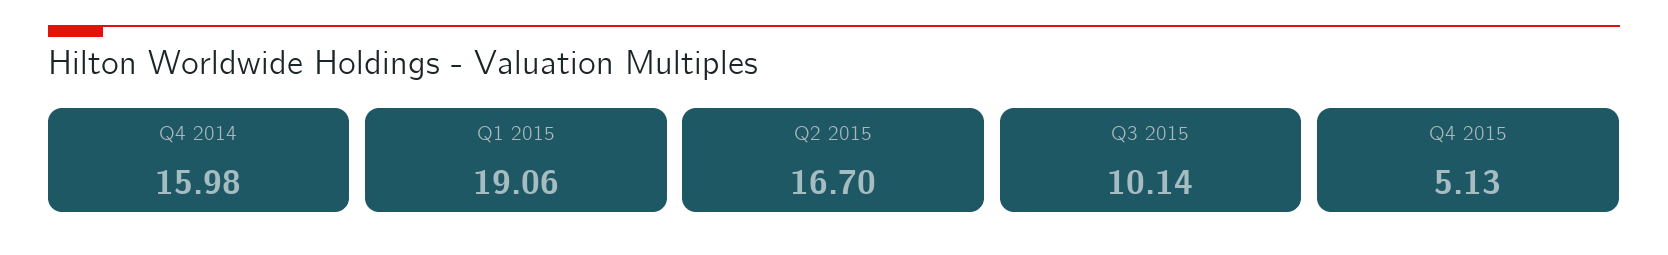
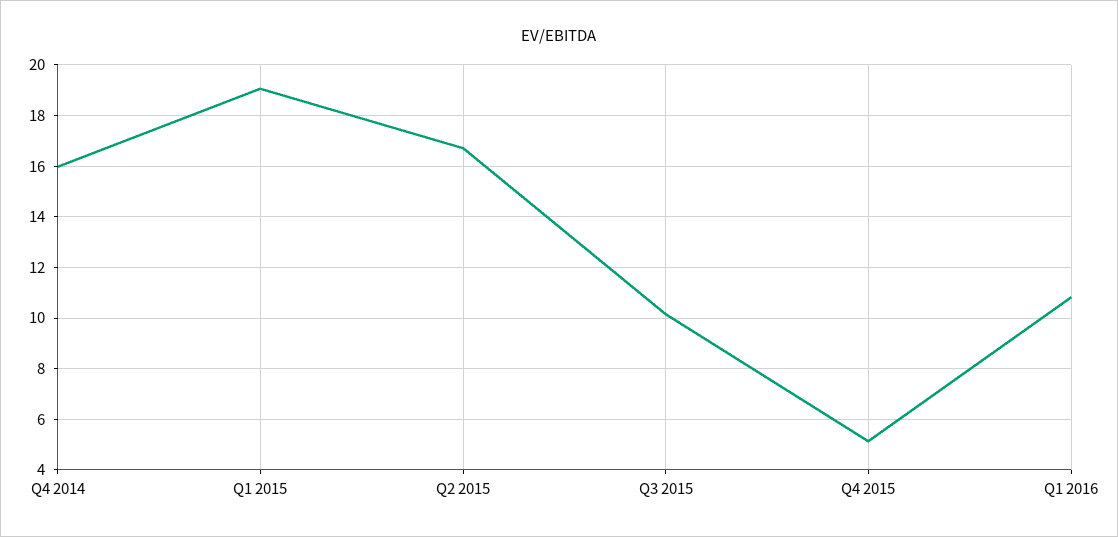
Q1 2016: none -> 10.75

